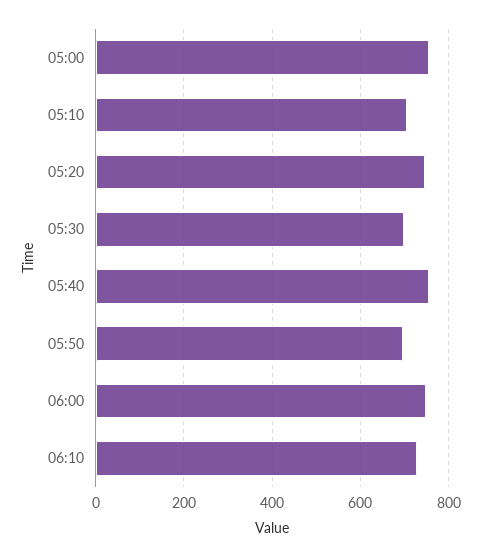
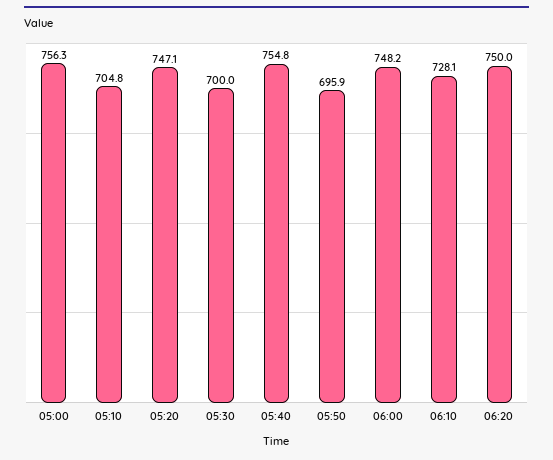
06:20: none -> 750

